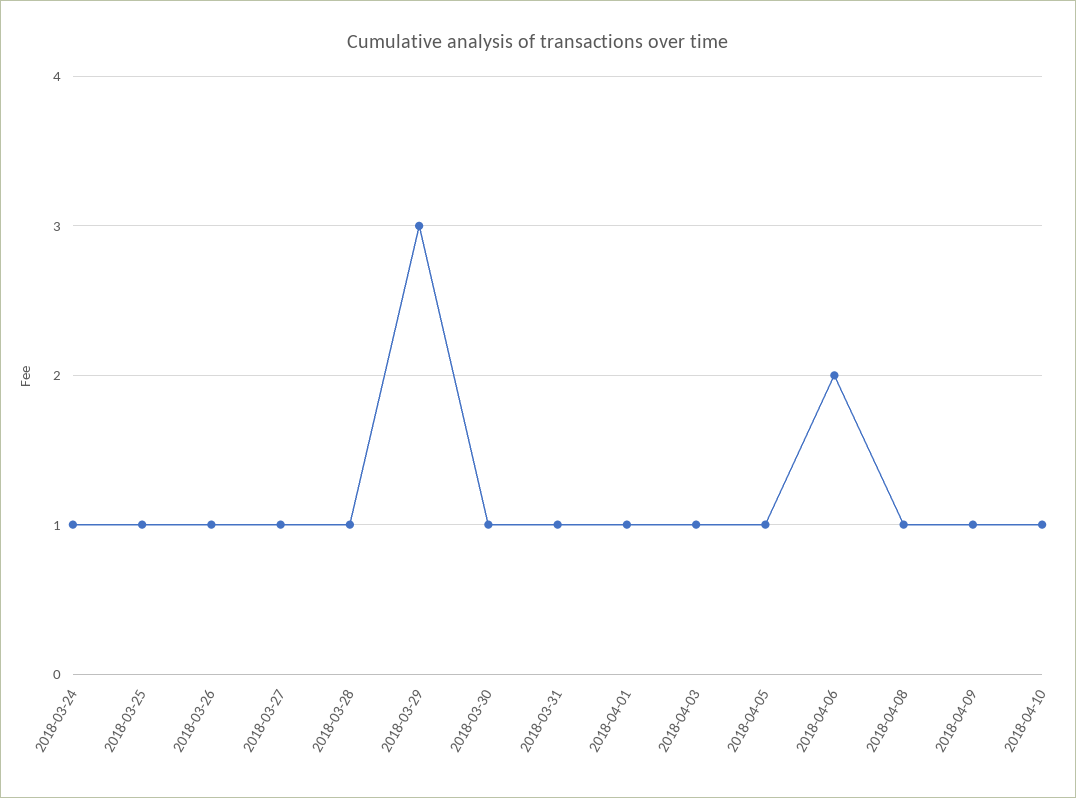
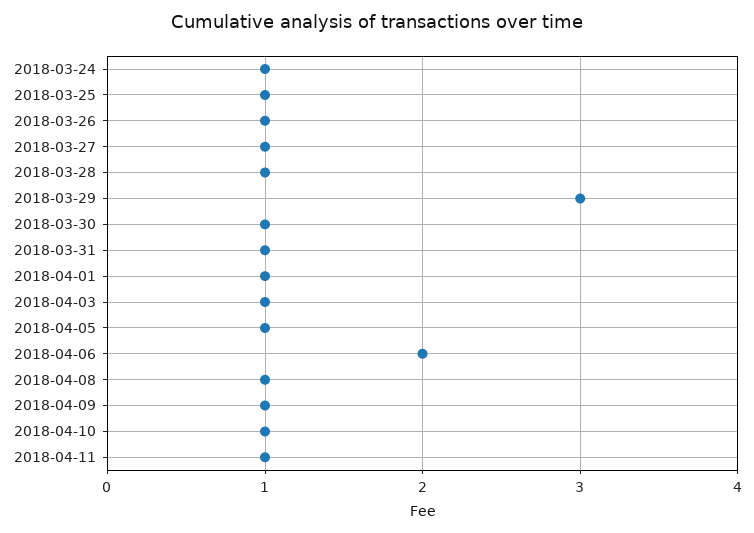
2018-04-11: none -> 1

